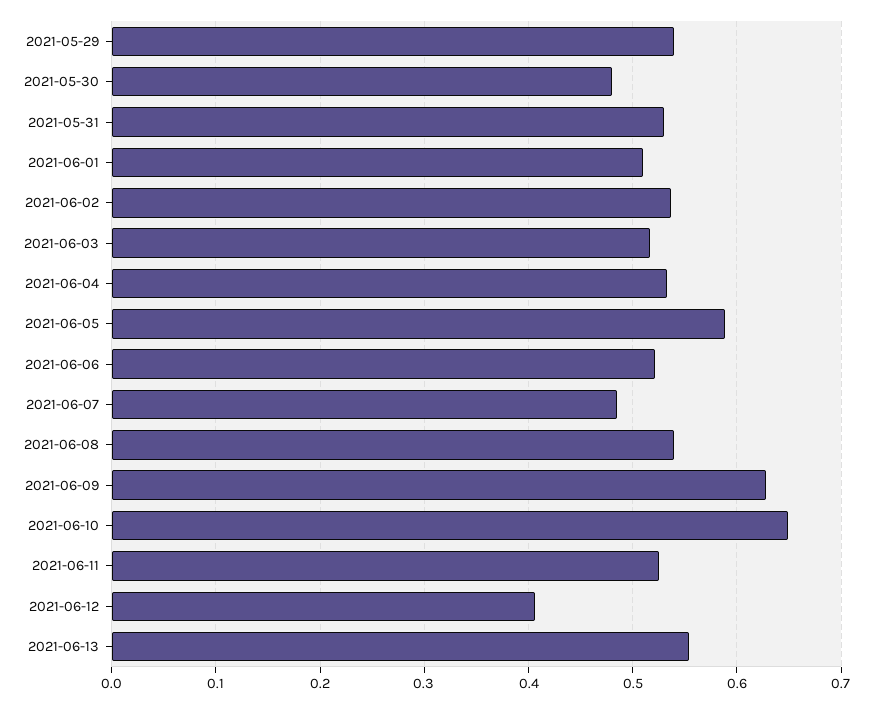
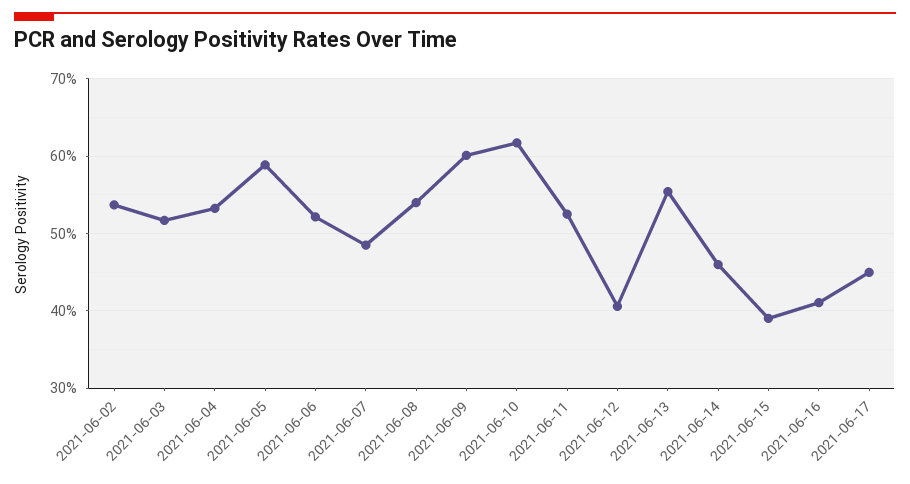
2021-05-29: 0.54 -> none
2021-05-30: 0.48 -> none
2021-05-31: 0.53 -> none
2021-06-01: 0.51 -> none
2021-06-09: 0.63 -> 0.6
2021-06-10: 0.65 -> 0.62
2021-06-14: none -> 0.46
2021-06-15: none -> 0.39
2021-06-16: none -> 0.41
2021-06-17: none -> 0.45

